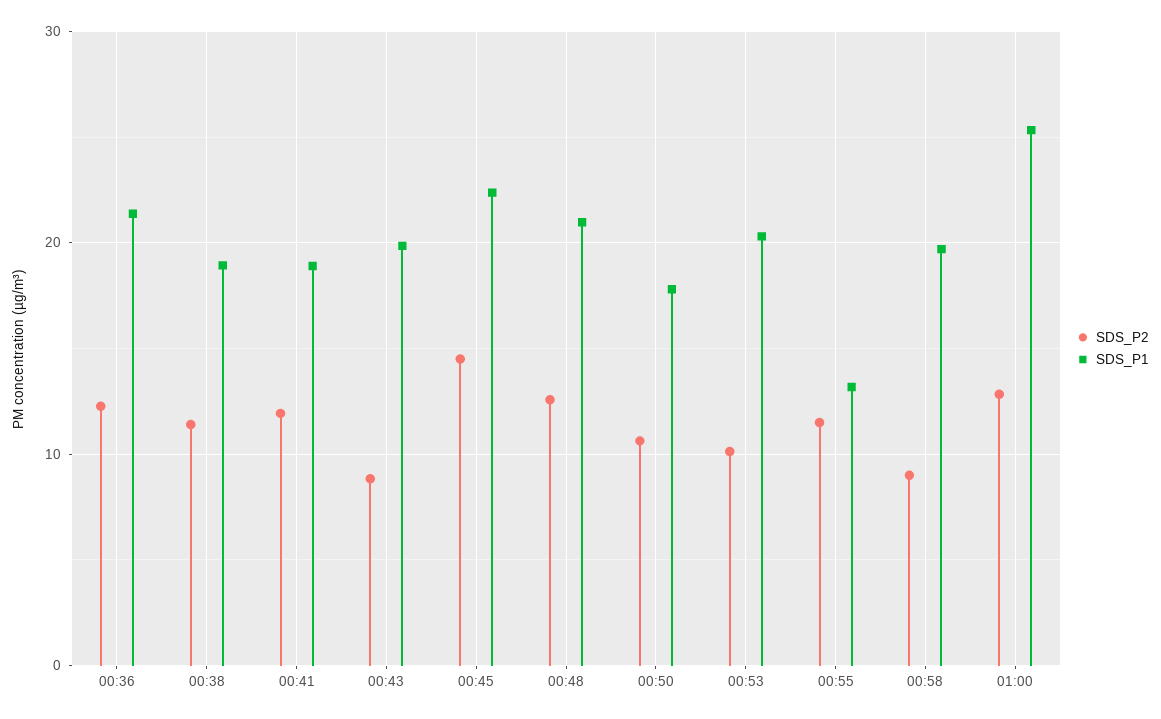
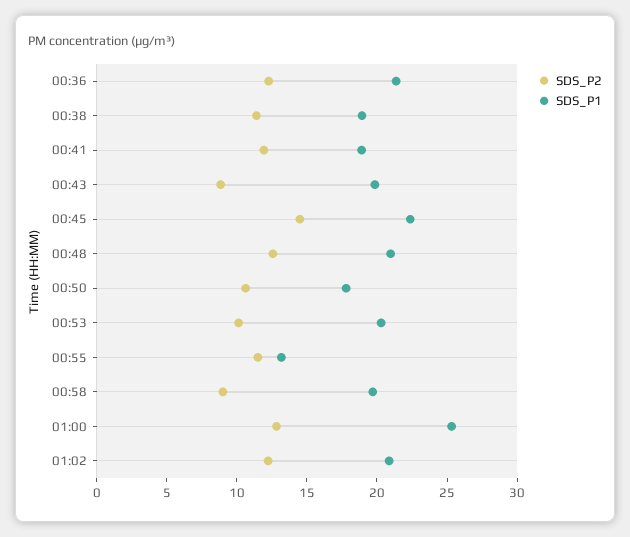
SDS_P2, 01:02: none -> 12
SDS_P1, 01:02: none -> 21

